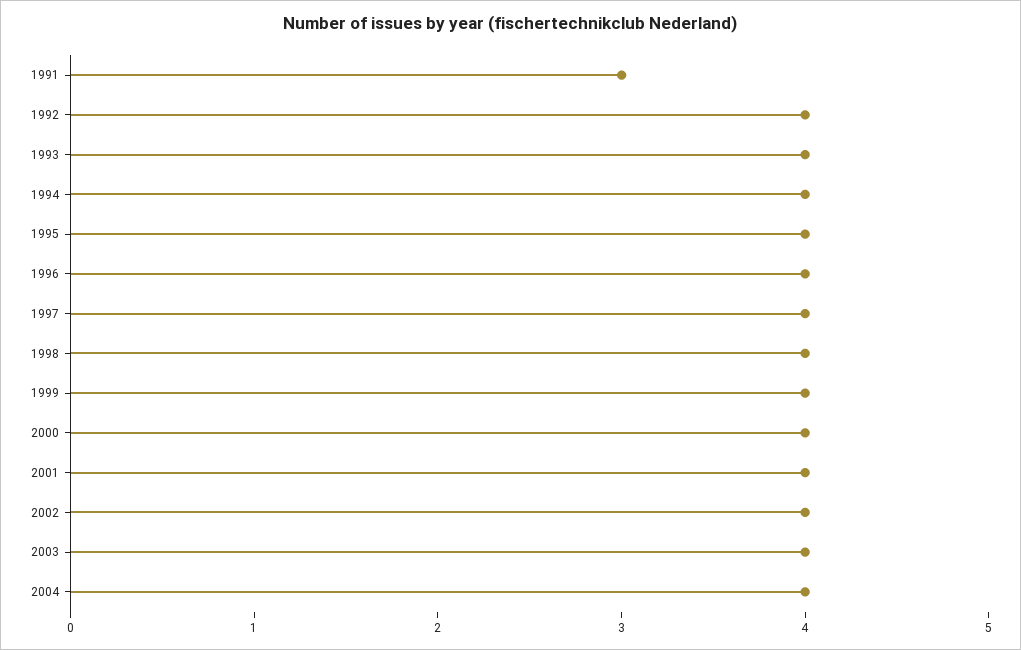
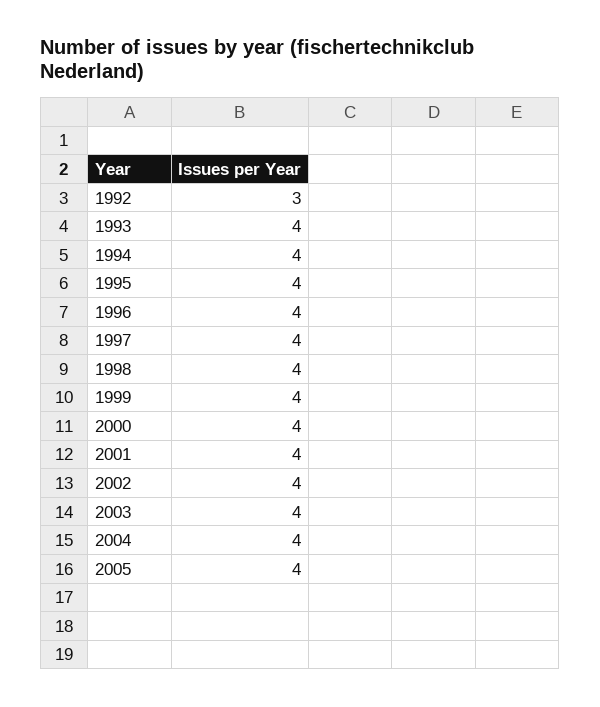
1991: 3 -> none
1992: 4 -> 3
2005: none -> 4

